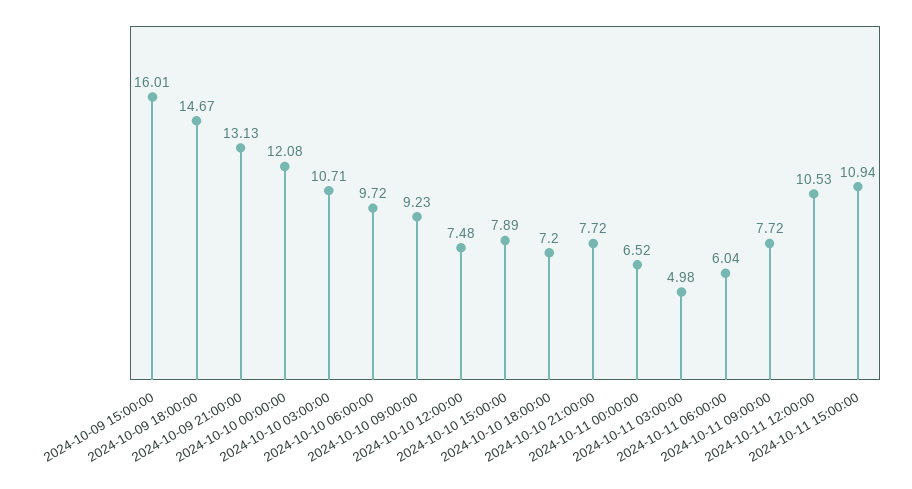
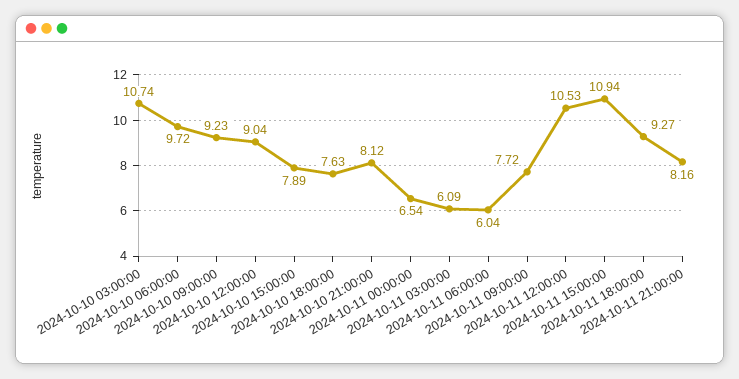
2024-10-09 15:00:00: 16.01 -> none
2024-10-09 18:00:00: 14.67 -> none
2024-10-09 21:00:00: 13.13 -> none
2024-10-10 00:00:00: 12.08 -> none
2024-10-10 03:00:00: 10.71 -> 10.74
2024-10-10 12:00:00: 7.48 -> 9.04
2024-10-10 18:00:00: 7.2 -> 7.63
2024-10-10 21:00:00: 7.72 -> 8.12
2024-10-11 00:00:00: 6.52 -> 6.54
2024-10-11 03:00:00: 4.98 -> 6.09
2024-10-11 18:00:00: none -> 9.27
2024-10-11 21:00:00: none -> 8.16

